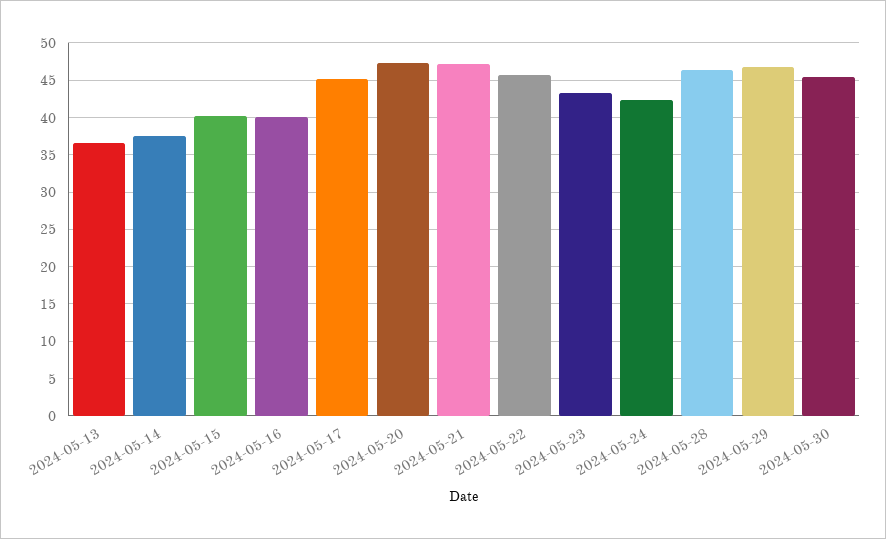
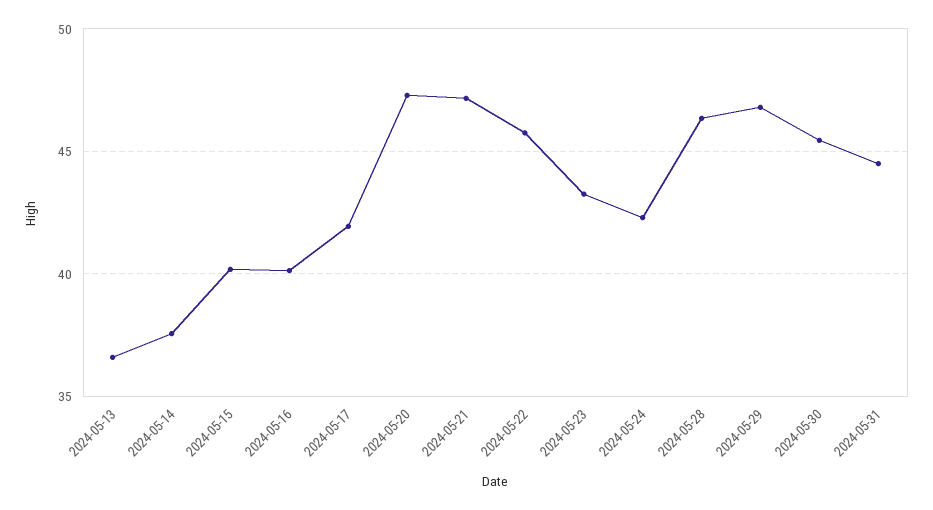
2024-05-17: 45 -> 42
2024-05-31: none -> 44.5

